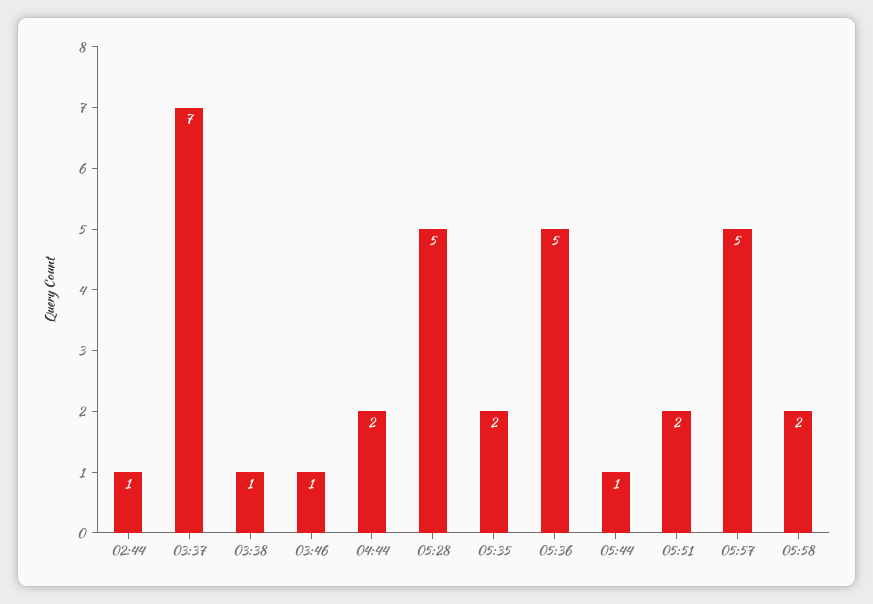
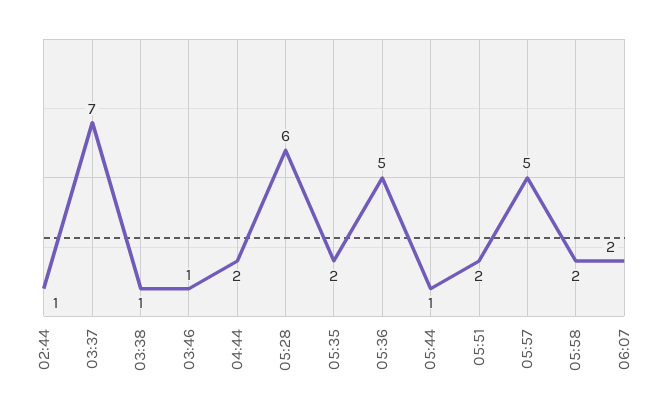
05:28: 5 -> 6
06:07: none -> 2

